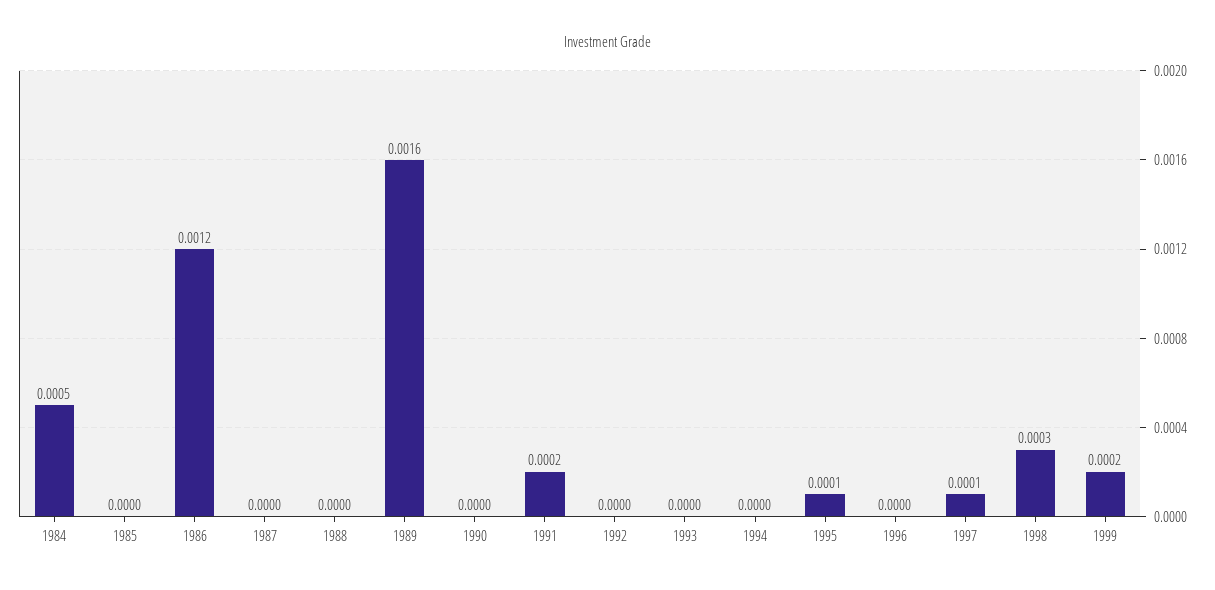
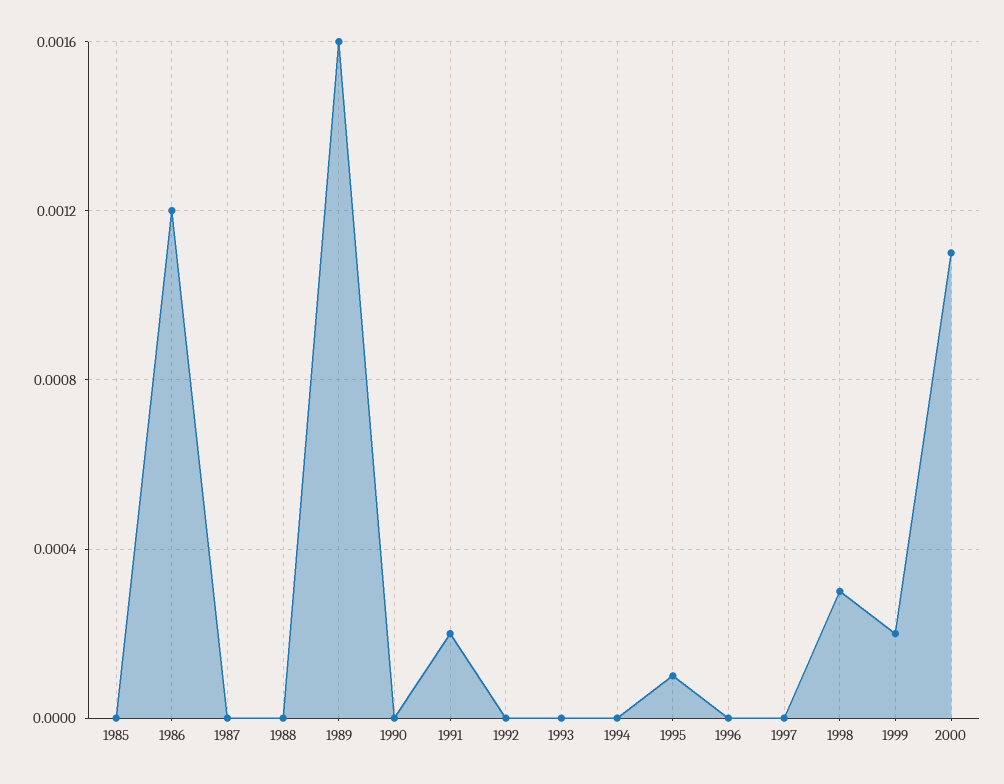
1984: 0.0005 -> none
1997: 0.0001 -> 0
2000: none -> 0.0011

